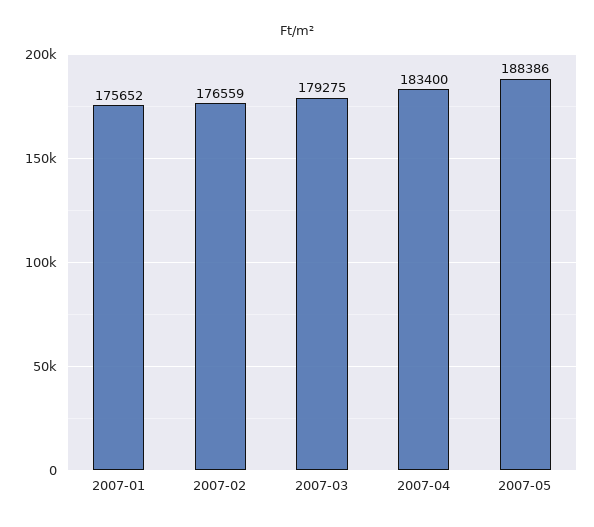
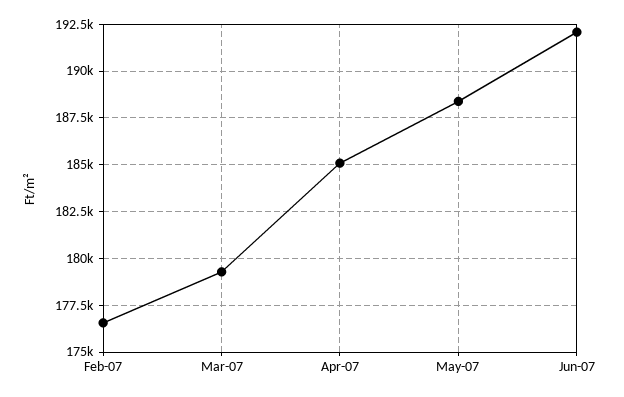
2007-01: 175652 -> none
2007-04: 183400 -> 185000
Jun-07: none -> 192000

